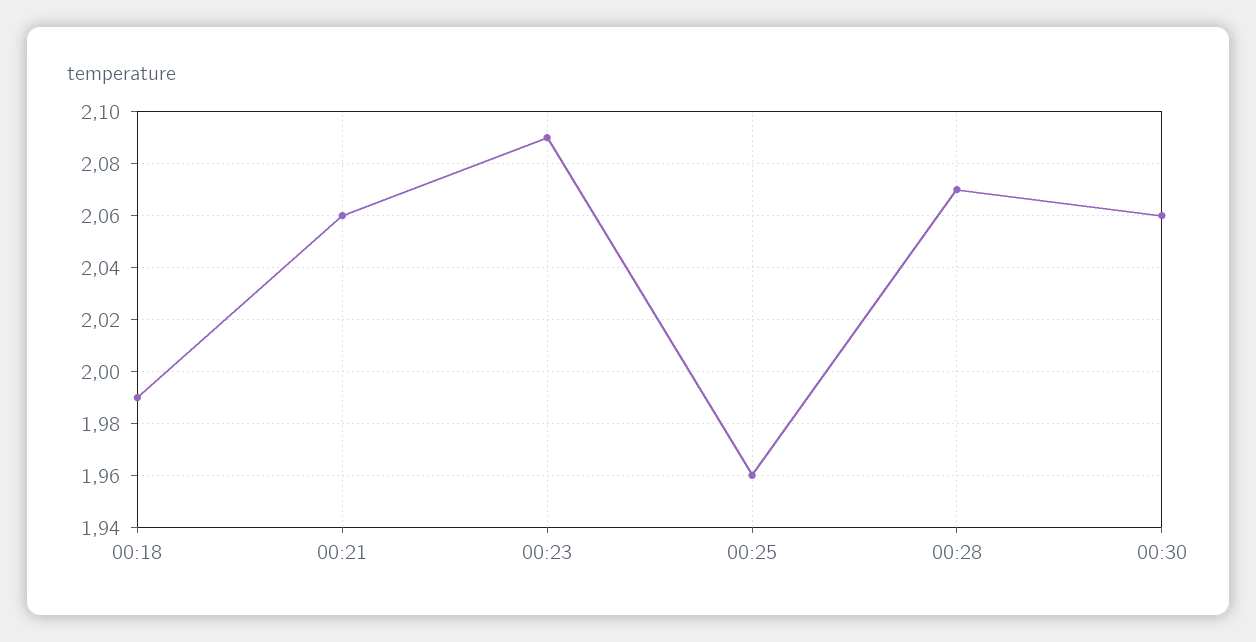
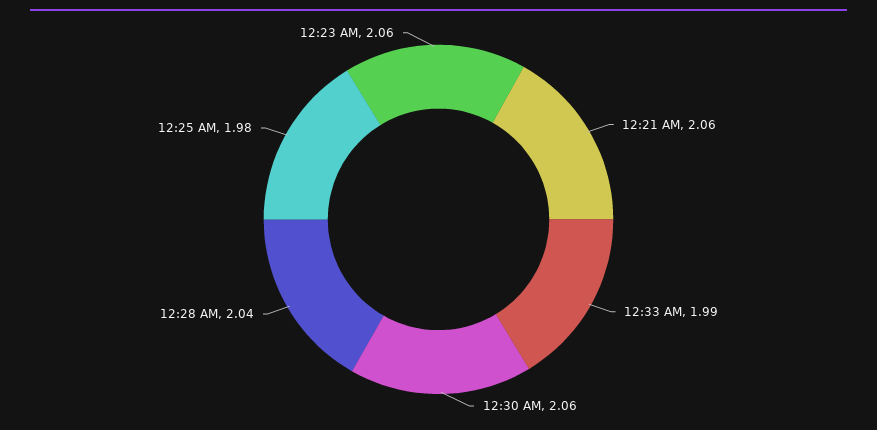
00:18: 1.99 -> none
00:23: 2.09 -> 2.06
00:25: 1.96 -> 1.98
00:28: 2.07 -> 2.04
12:33 AM: none -> 1.99

